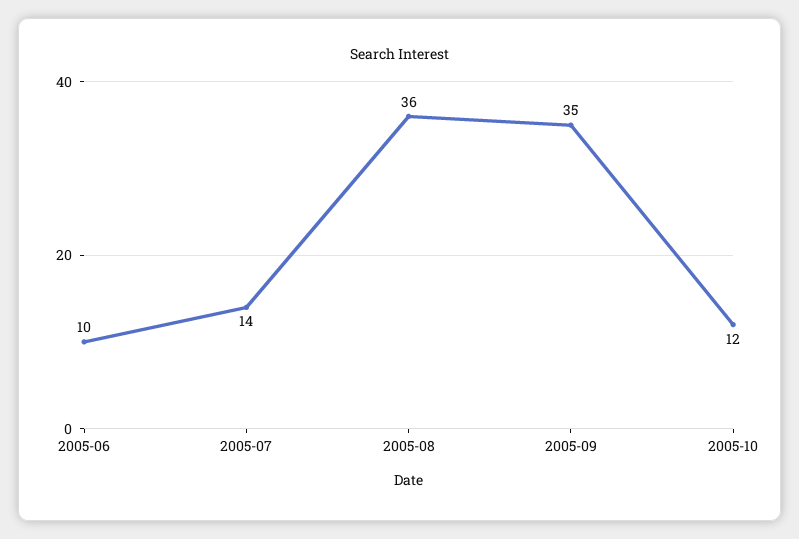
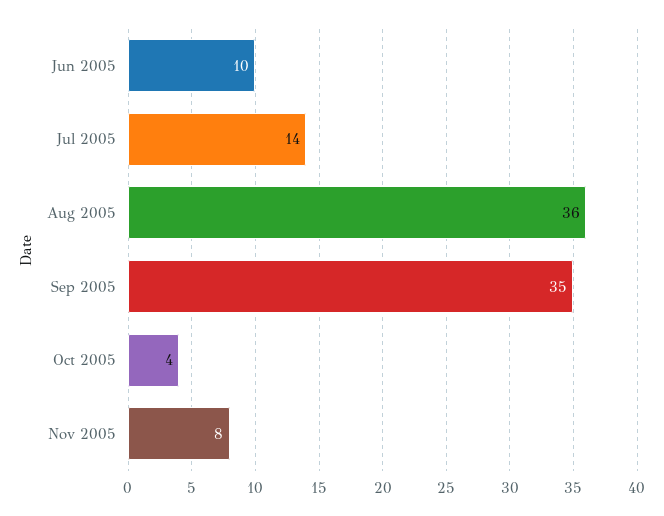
2005-10: 12 -> 4
Nov 2005: none -> 8

